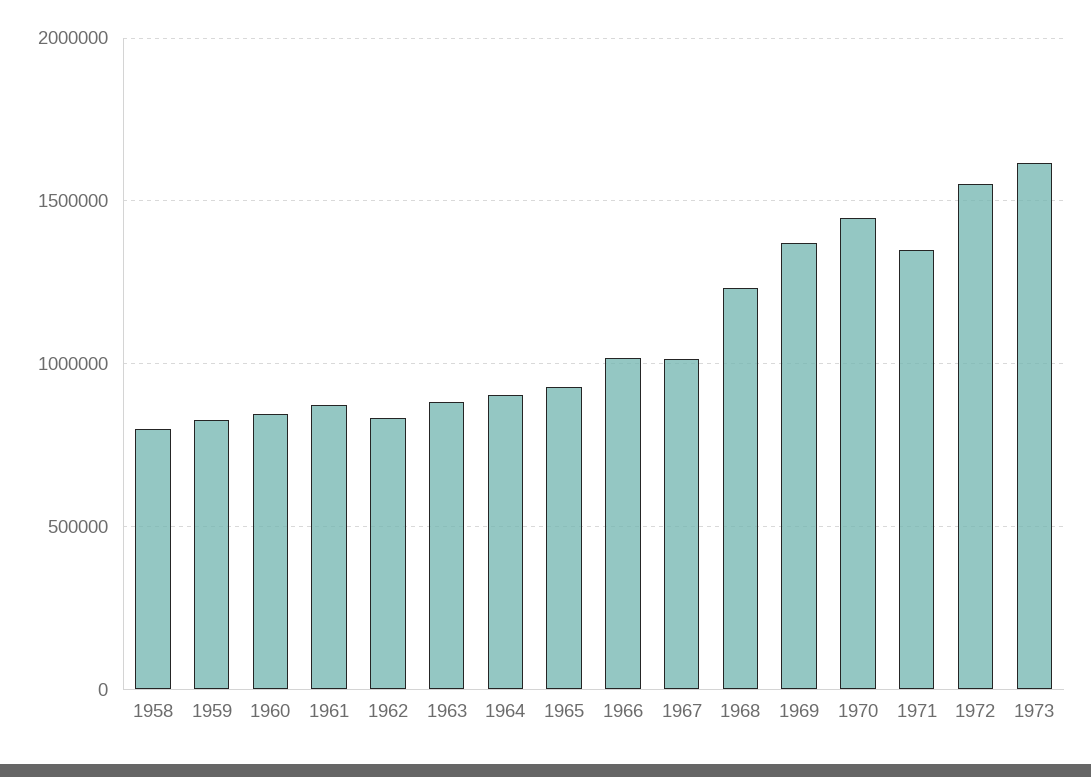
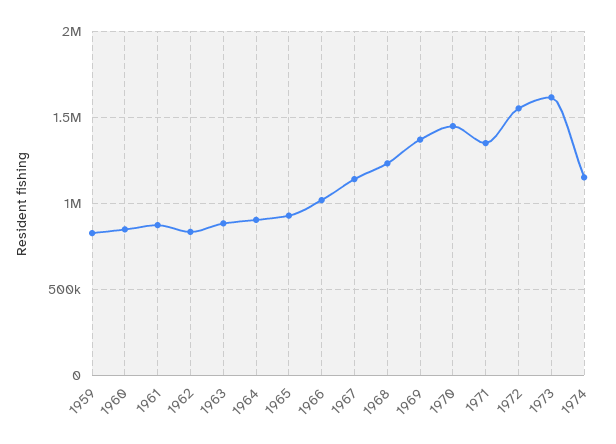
1958: 800000 -> none
1967: 1000000 -> 1150000
1974: none -> 1150000

